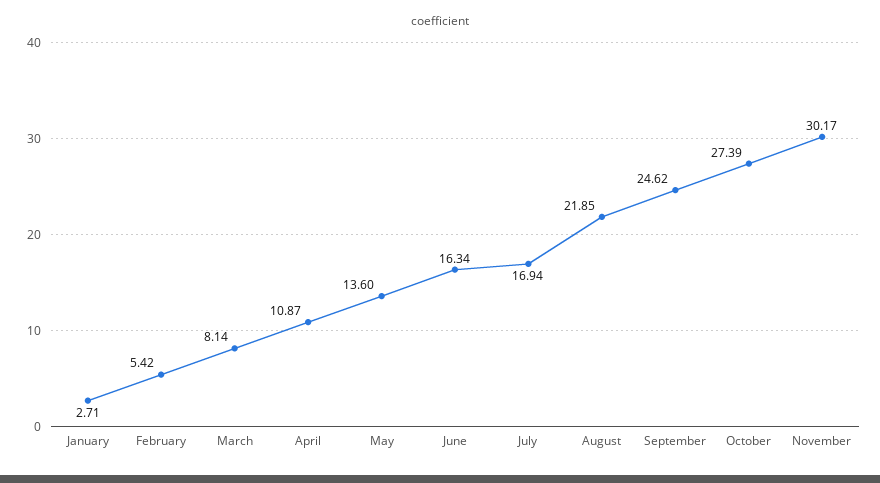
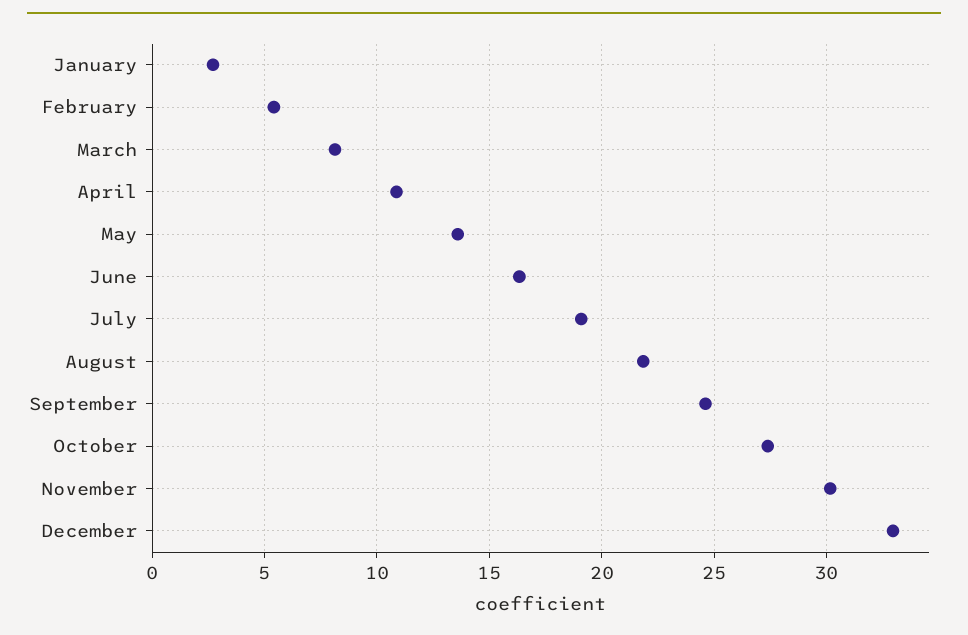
July: 16.94 -> 19
December: none -> 33

